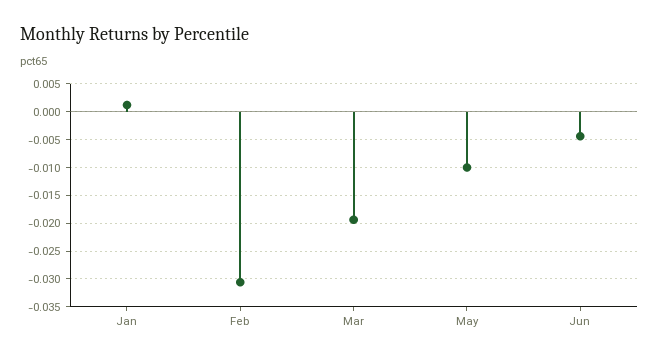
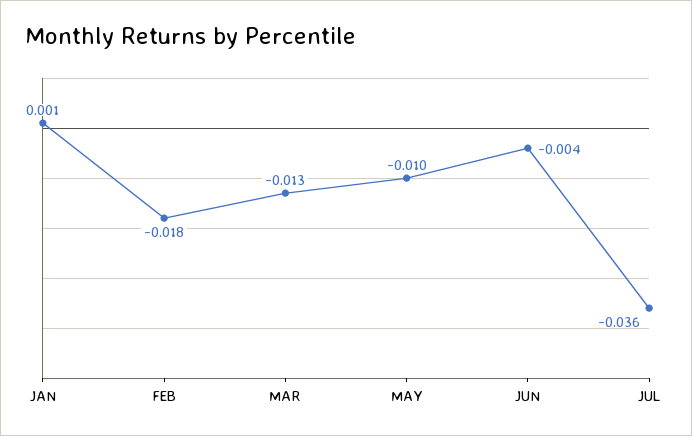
Feb: -0.03 -> -0.018
Mar: -0.02 -> -0.013
JUL: none -> -0.036

